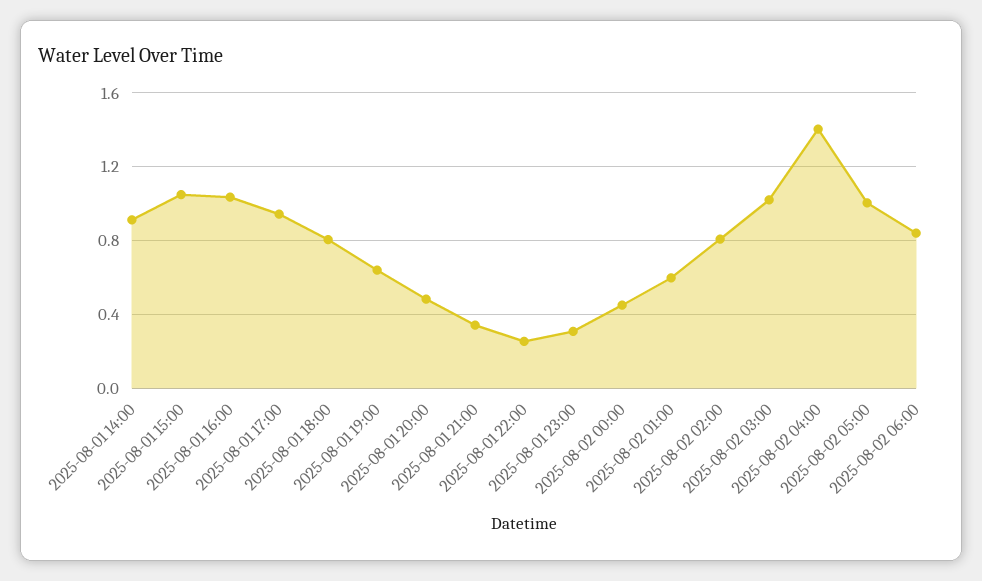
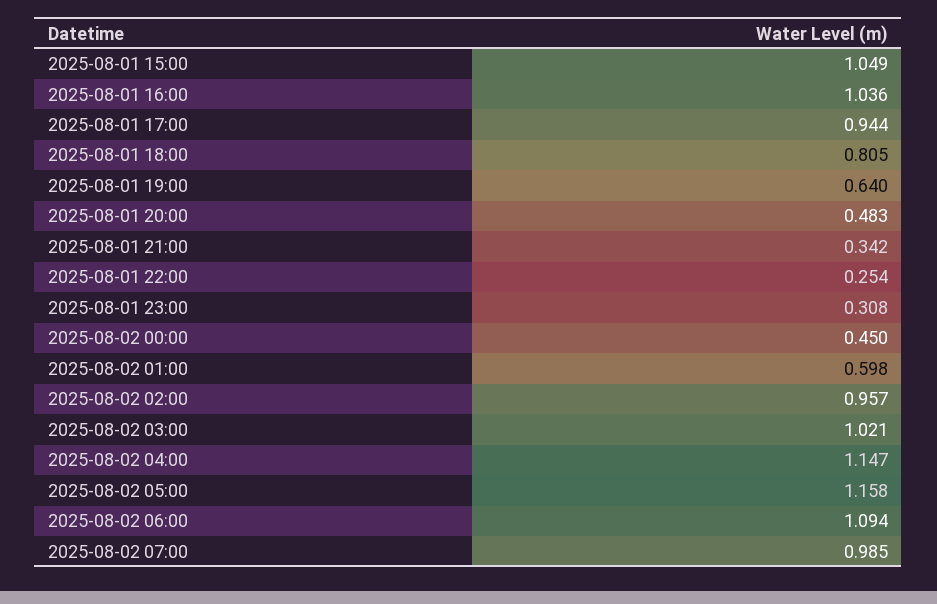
2025-08-01 14:00: 0.9 -> none
2025-08-02 02:00: 0.8 -> 0.957
2025-08-02 04:00: 1.4 -> 1.147
2025-08-02 05:00: 1 -> 1.158
2025-08-02 06:00: 0.85 -> 1.094
2025-08-02 07:00: none -> 0.985

